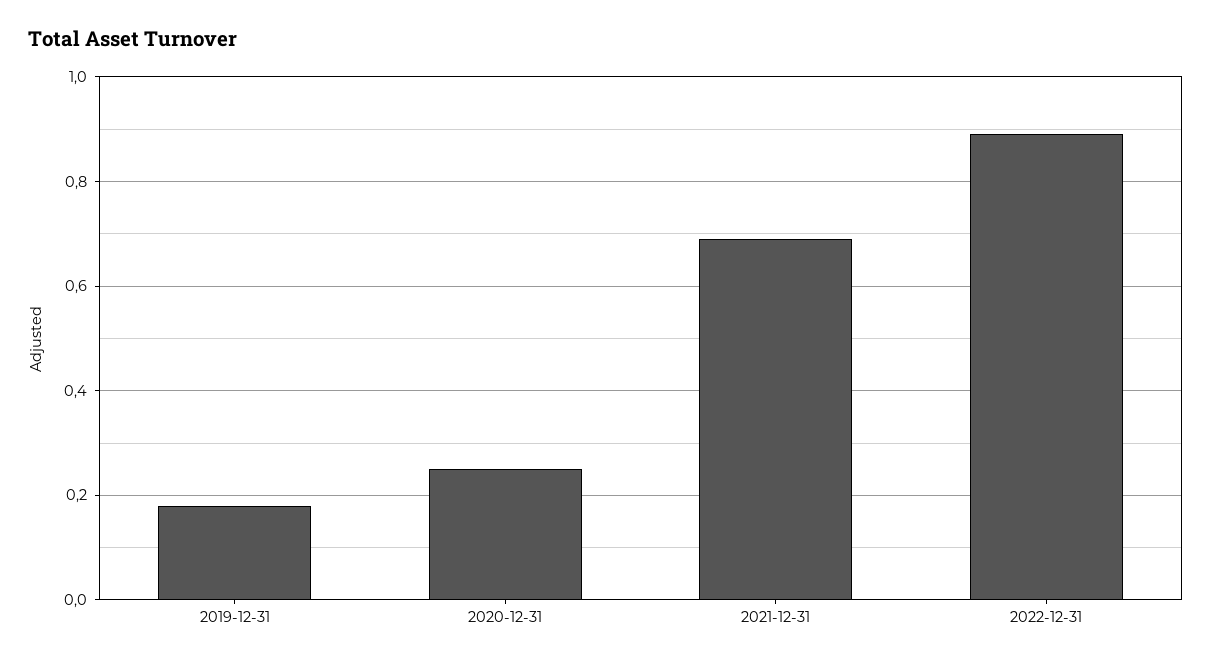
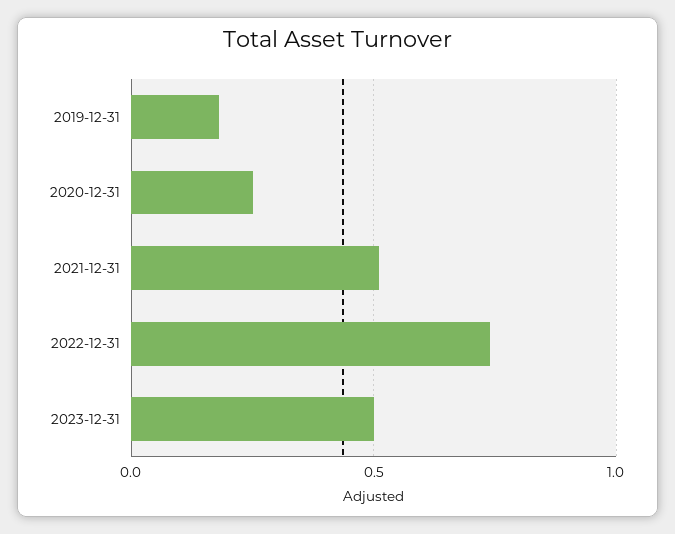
2021-12-31: 0.7 -> 0.5
2022-12-31: 0.9 -> 0.75
2023-12-31: none -> 0.5

